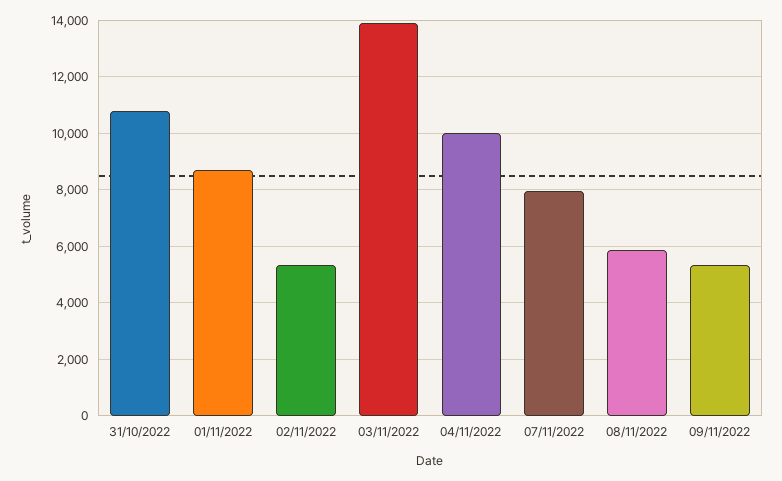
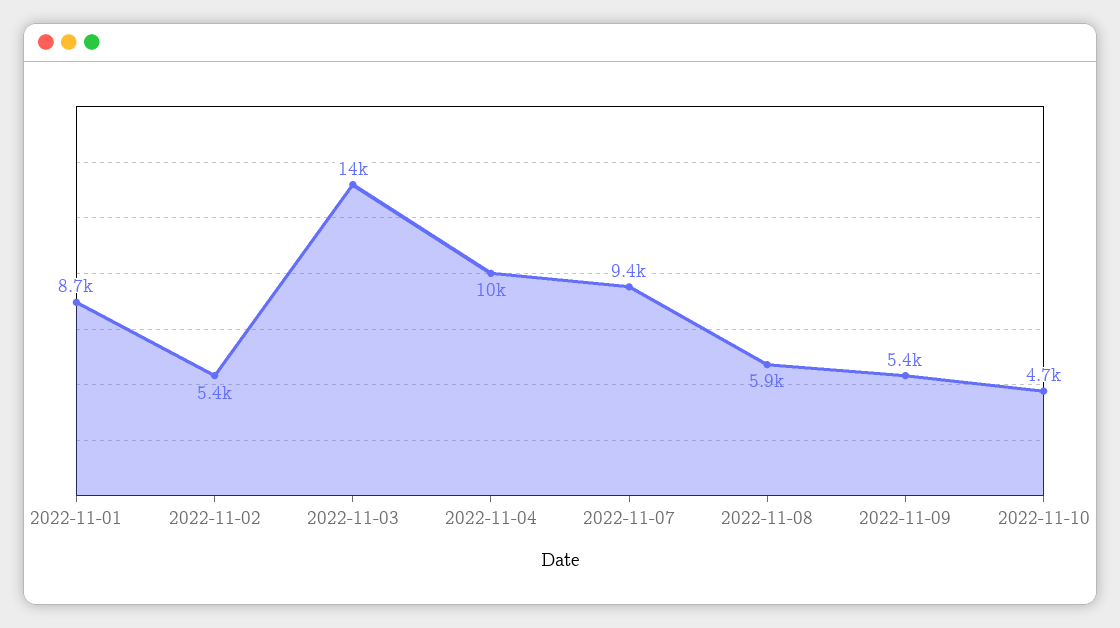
31/10/2022: 10750 -> none
07/11/2022: 8000 -> 9400
2022-11-10: none -> 4700

